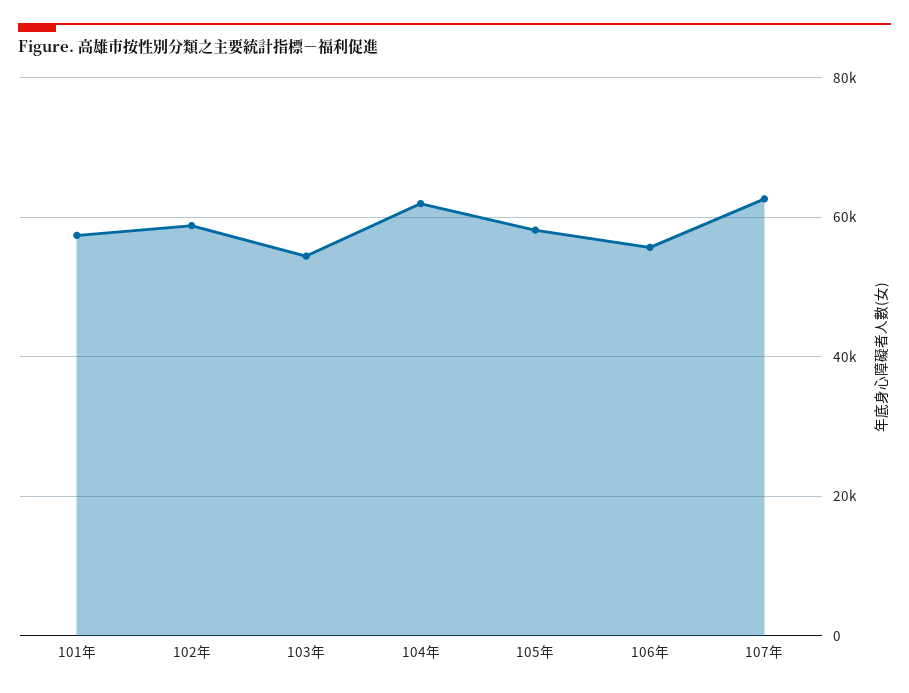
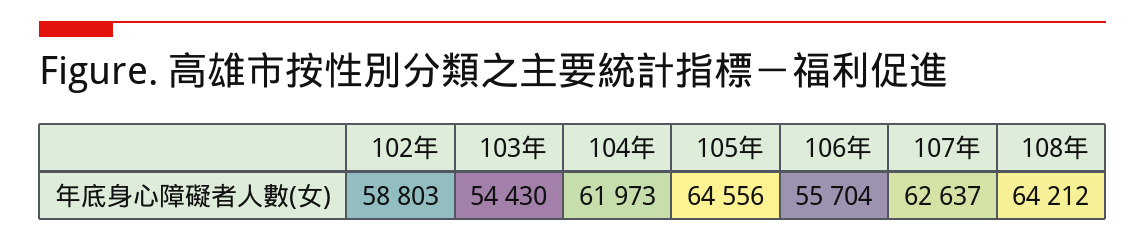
101年: 58000 -> none
105年: 58000 -> 64556
108年: none -> 64212

